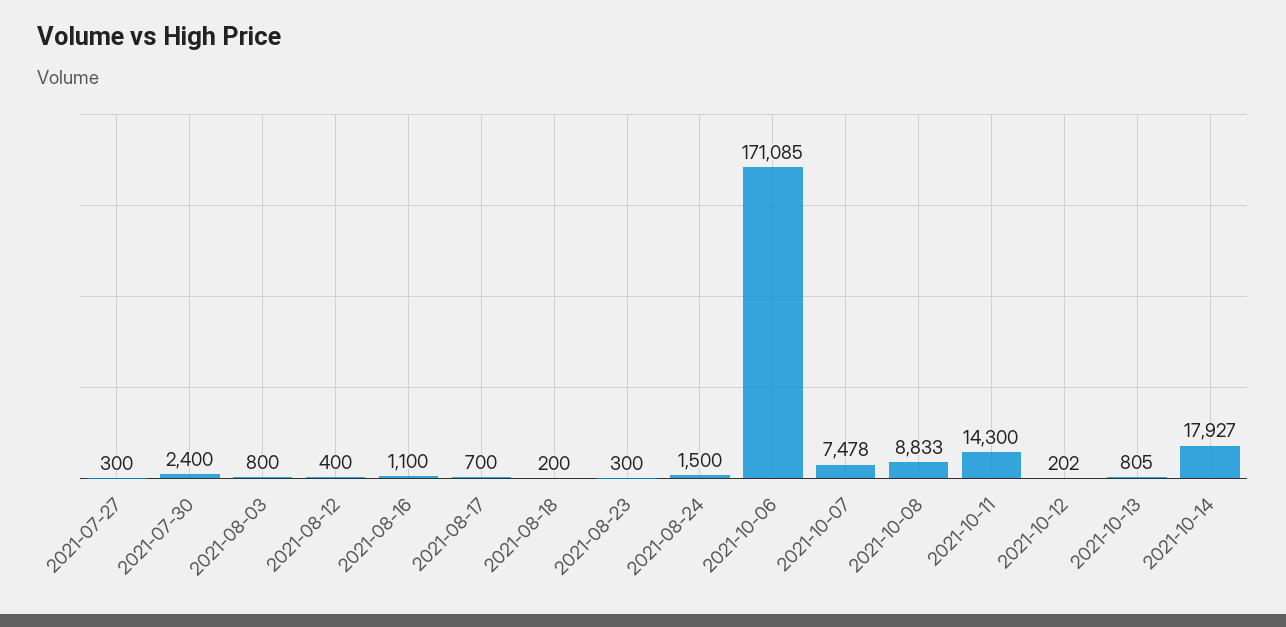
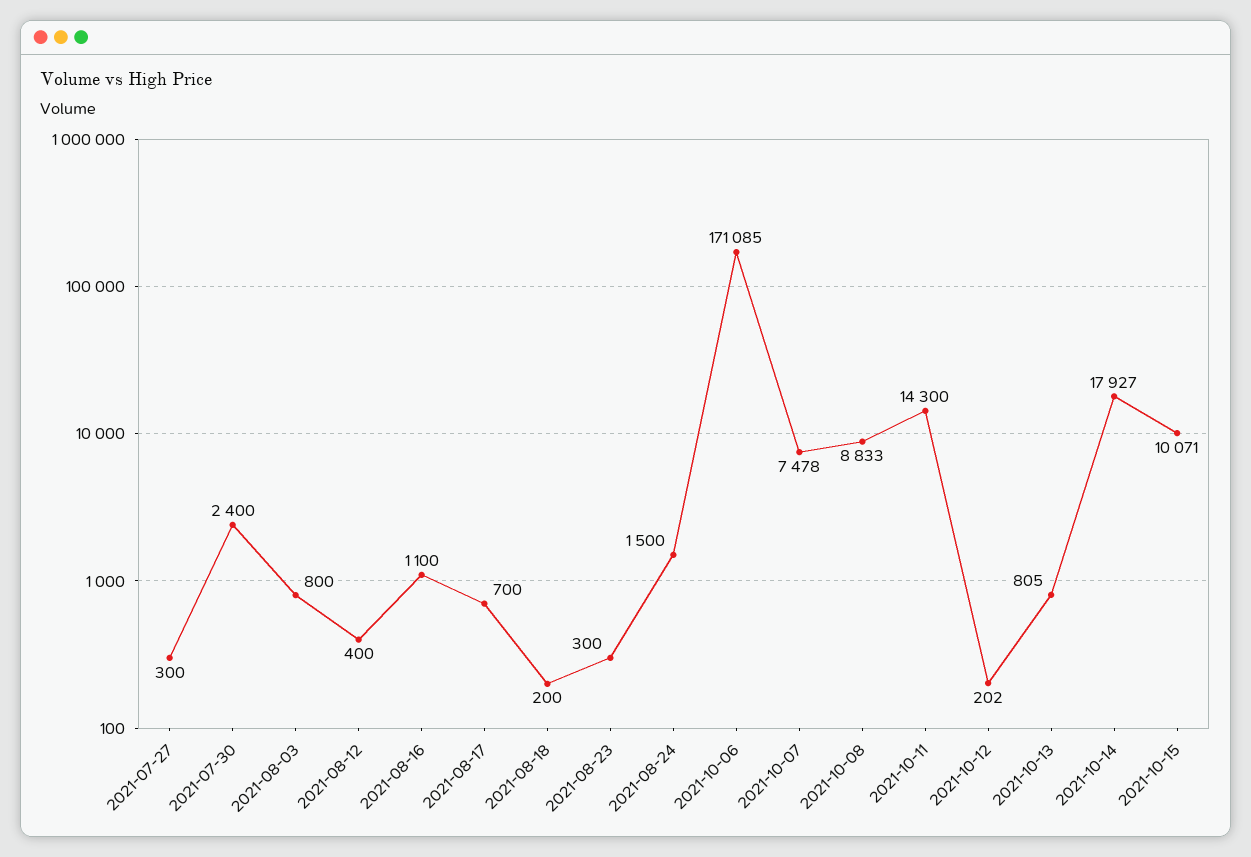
2021-10-15: none -> 10071

